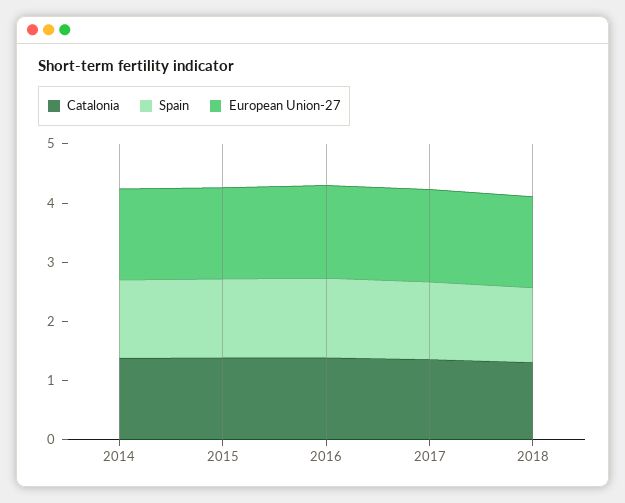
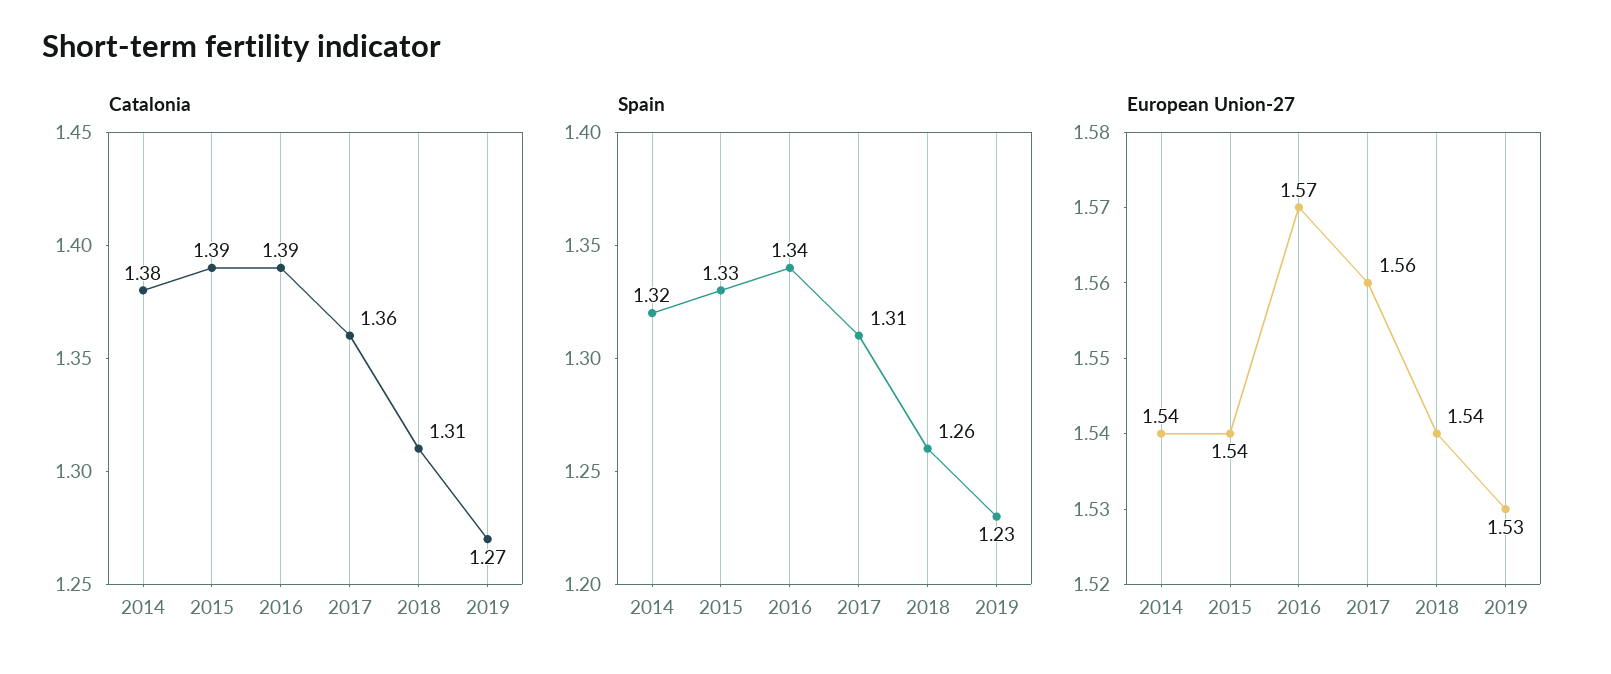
Catalonia, 2019: none -> 1.27
Spain, 2019: none -> 1.23
European Union-27, 2019: none -> 1.53

